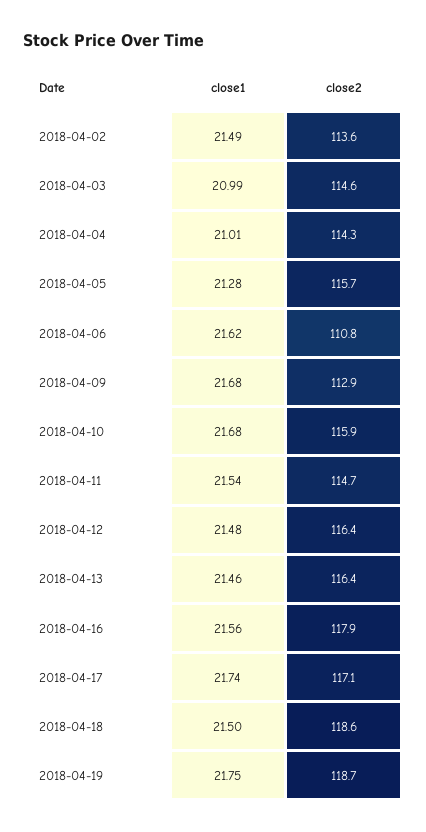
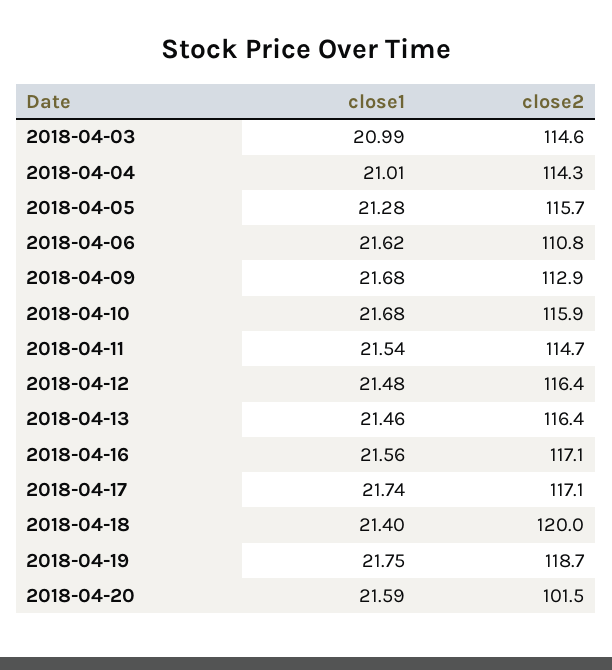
close1, 2018-04-02: 21.49 -> none
close2, 2018-04-02: 113.6 -> none
close2, 2018-04-16: 117.9 -> 117.1
close1, 2018-04-18: 21.5 -> 21.4
close2, 2018-04-18: 118.6 -> 120
close1, 2018-04-20: none -> 21.59
close2, 2018-04-20: none -> 101.5

